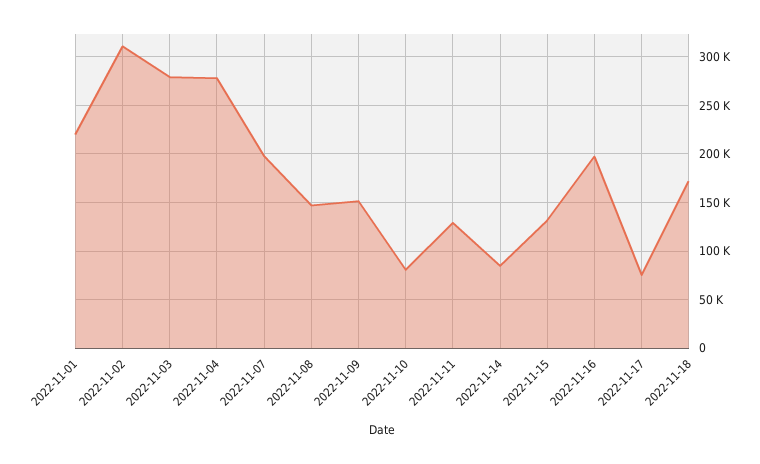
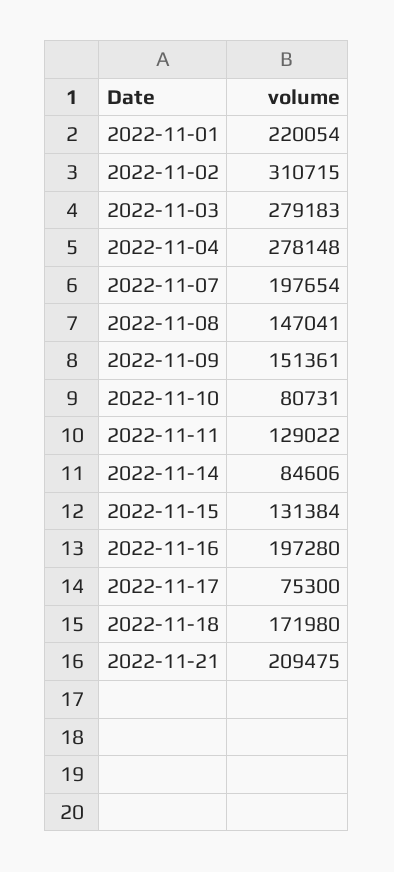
2022-11-21: none -> 209475

